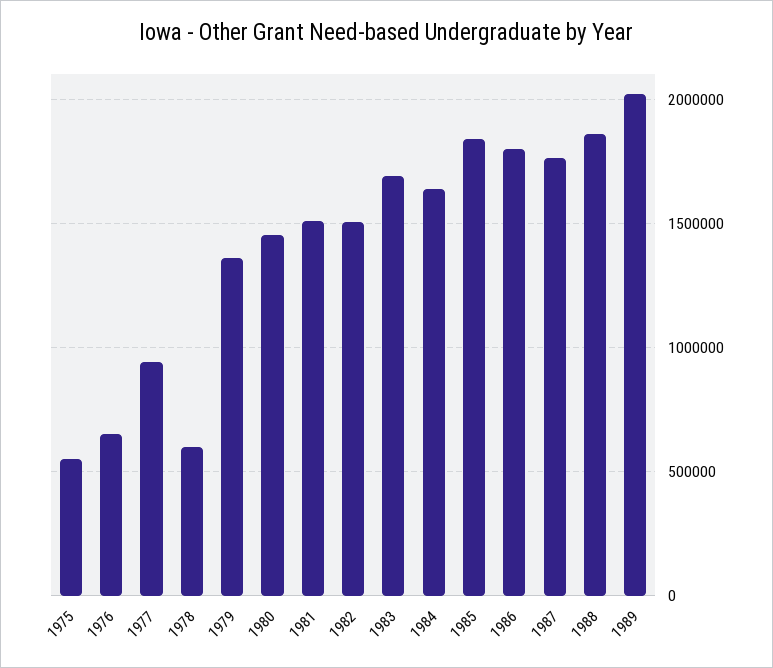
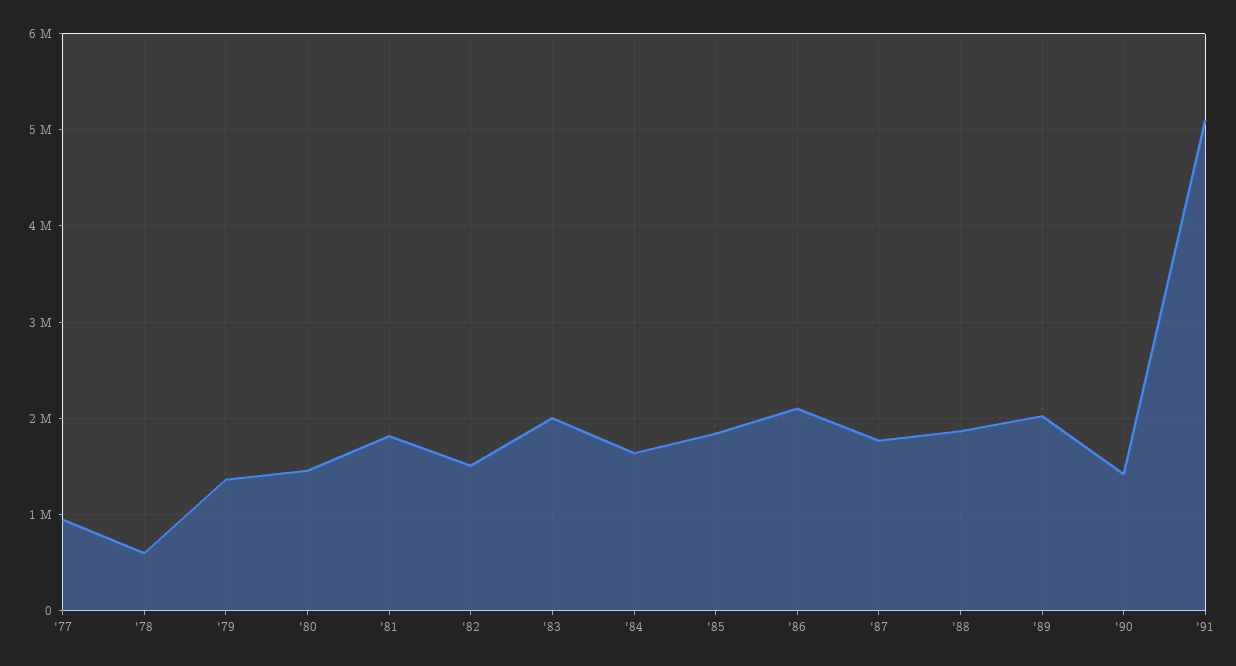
1975: 550000 -> none
1976: 650000 -> none
1981: 1500000 -> 1800000
1983: 1700000 -> 2000000
1986: 1800000 -> 2100000
'90: none -> 1400000
'91: none -> 5100000

